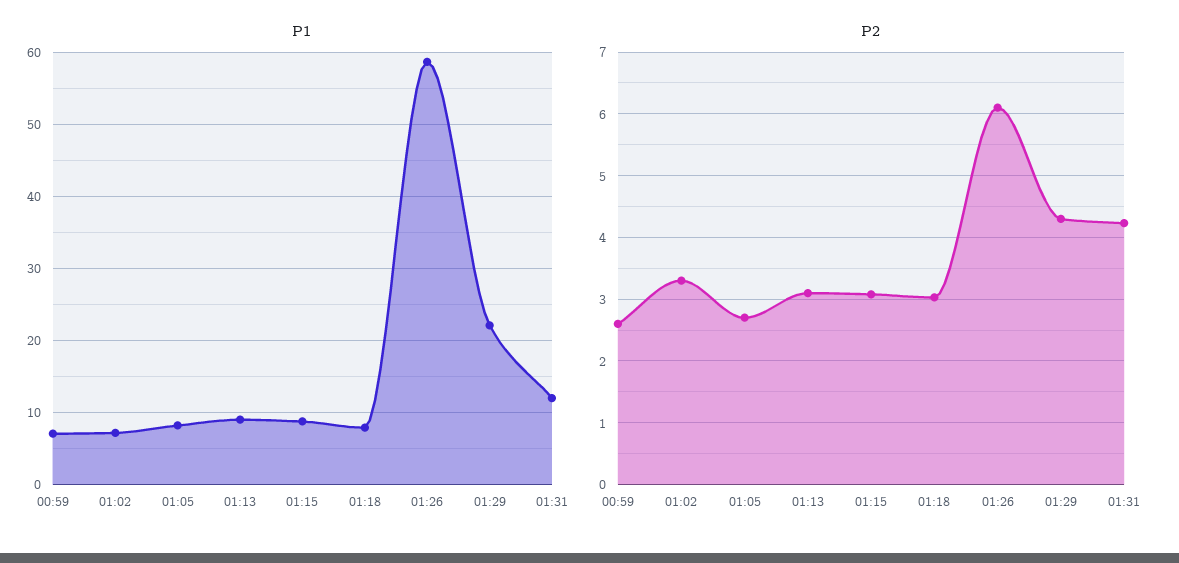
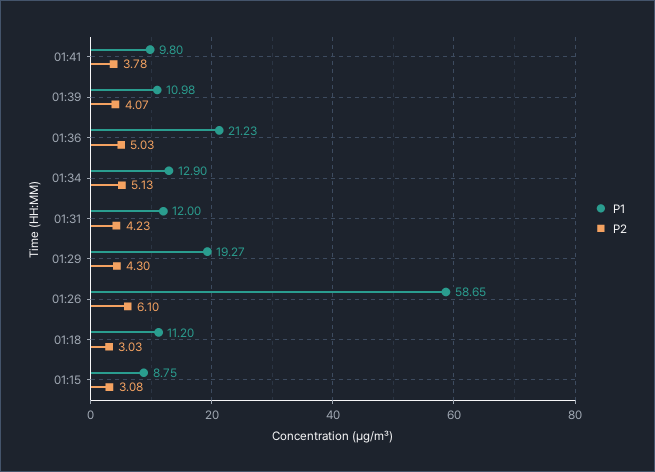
P1, 00:59: 7 -> none
P1, 01:02: 7 -> none
P1, 01:05: 8 -> none
P1, 01:13: 9 -> none
P1, 01:18: 8 -> 11.2
P1, 01:29: 22 -> 19.27
P2, 00:59: 2.6 -> none
P2, 01:02: 3.3 -> none
P2, 01:05: 2.7 -> none
P2, 01:13: 3.1 -> none
P1, 01:41: none -> 9.8
P2, 01:41: none -> 3.78
P1, 01:39: none -> 10.98
P2, 01:39: none -> 4.07
P1, 01:36: none -> 21.23
P2, 01:36: none -> 5.03
P1, 01:34: none -> 12.9
P2, 01:34: none -> 5.13

